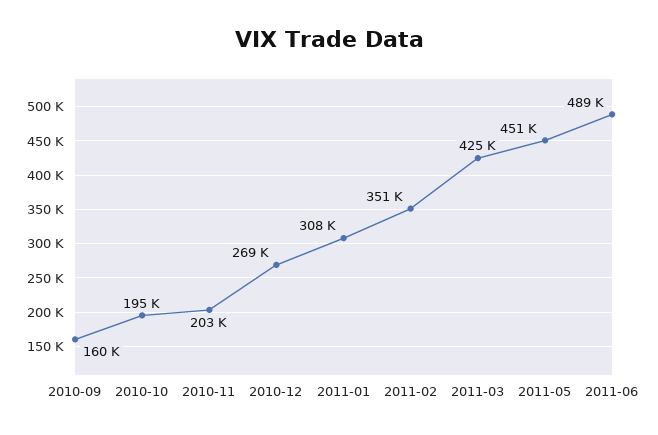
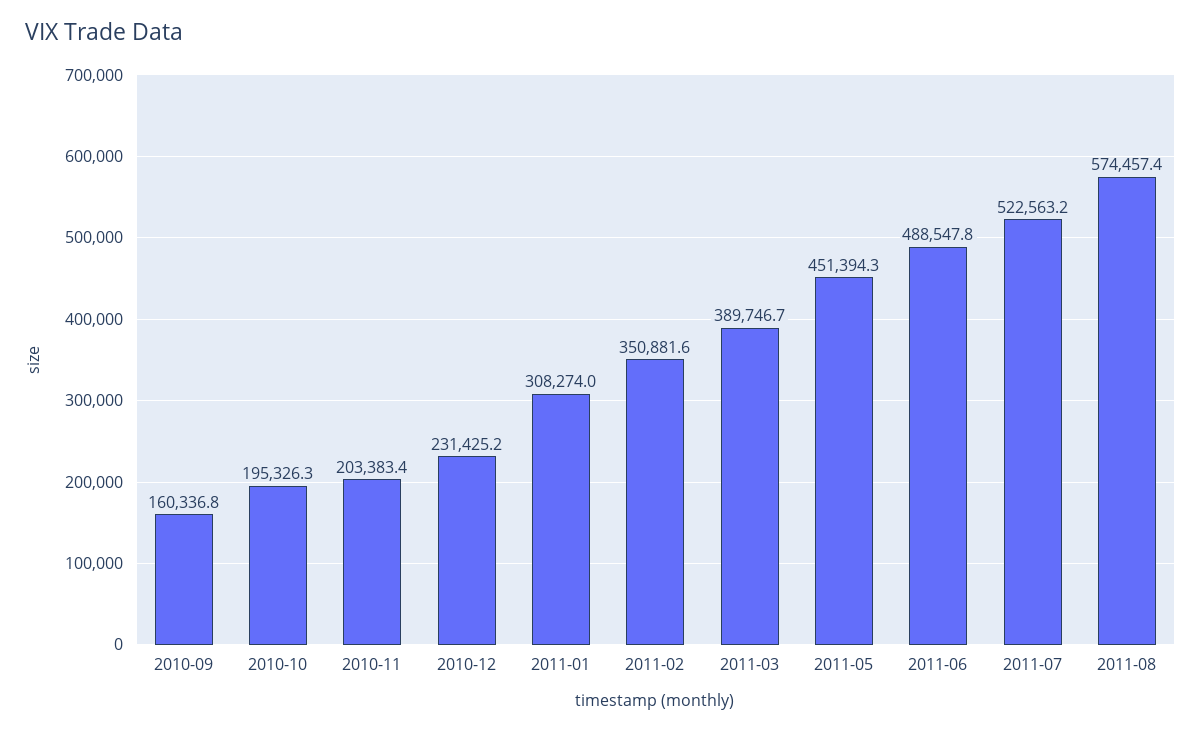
2010-12: 269000 -> 231425.2
2011-03: 425000 -> 389746.7
2011-07: none -> 522563.2
2011-08: none -> 574457.4

